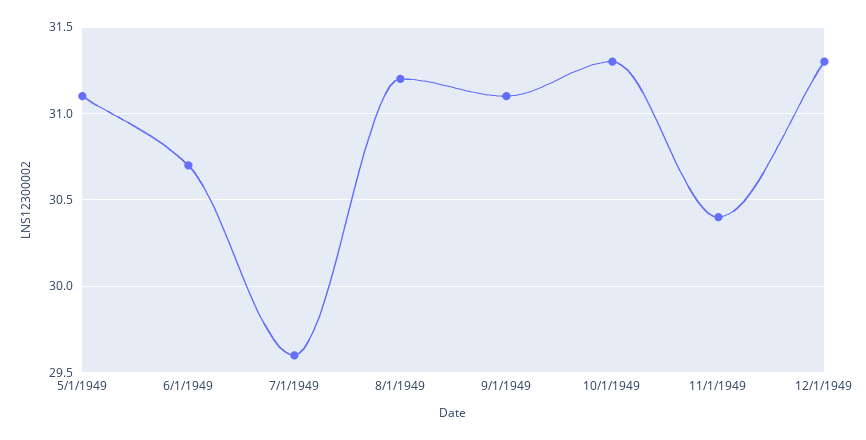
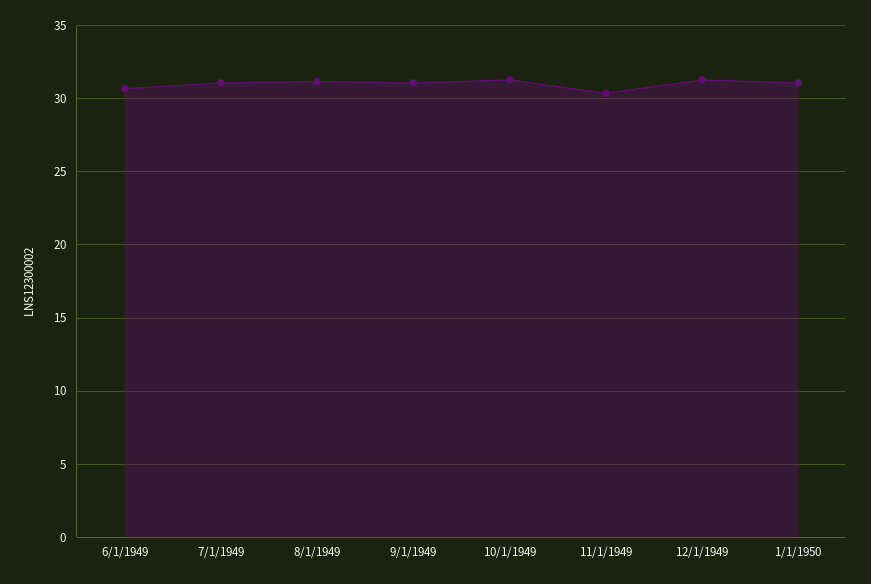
5/1/1949: 31.1 -> none
7/1/1949: 29.6 -> 31
1/1/1950: none -> 31

